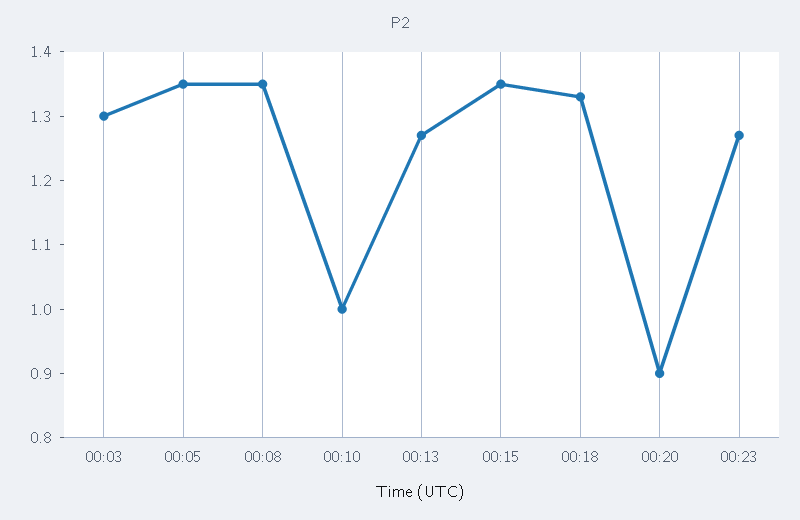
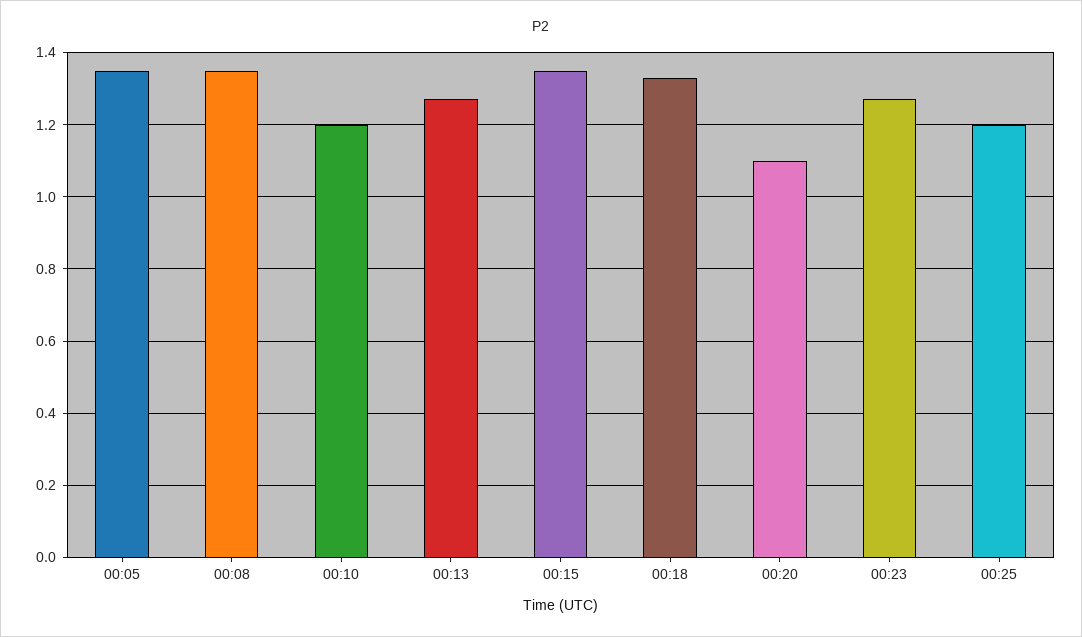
00:03: 1.3 -> none
00:10: 1 -> 1.2
00:20: 0.9 -> 1.1
00:25: none -> 1.2

